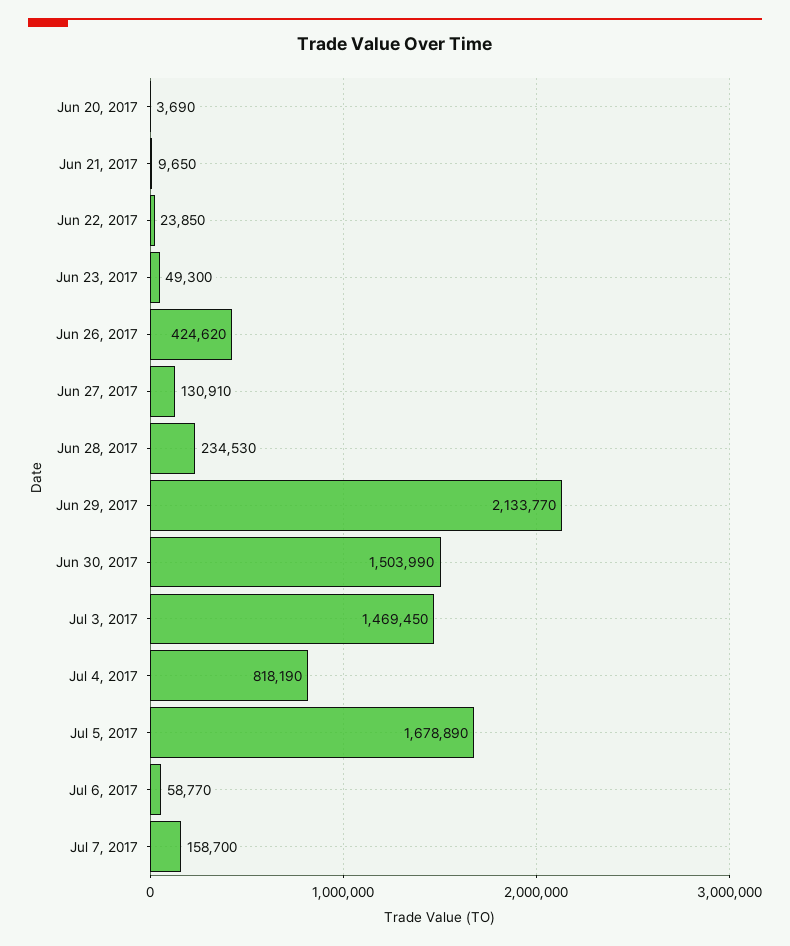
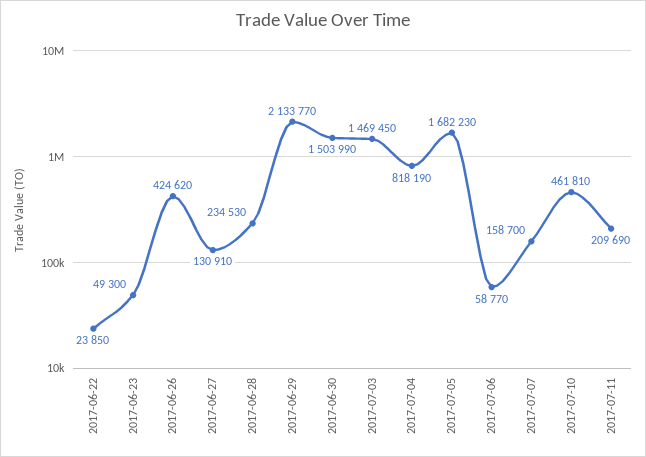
Jun 20, 2017: 3690 -> none
Jun 21, 2017: 9650 -> none
Jul 5, 2017: 1678890 -> 1682230
2017-07-10: none -> 461810
2017-07-11: none -> 209690

